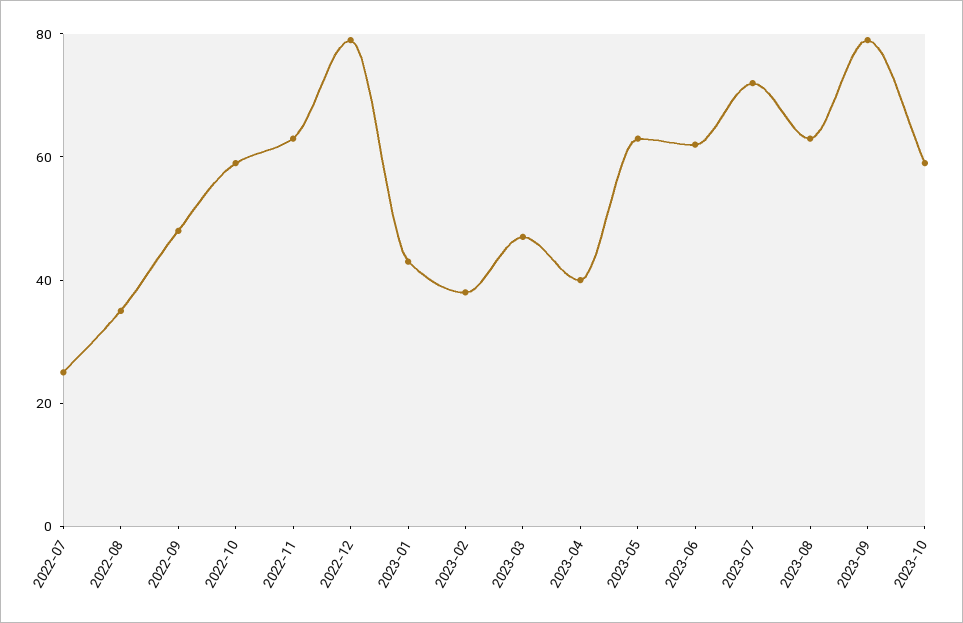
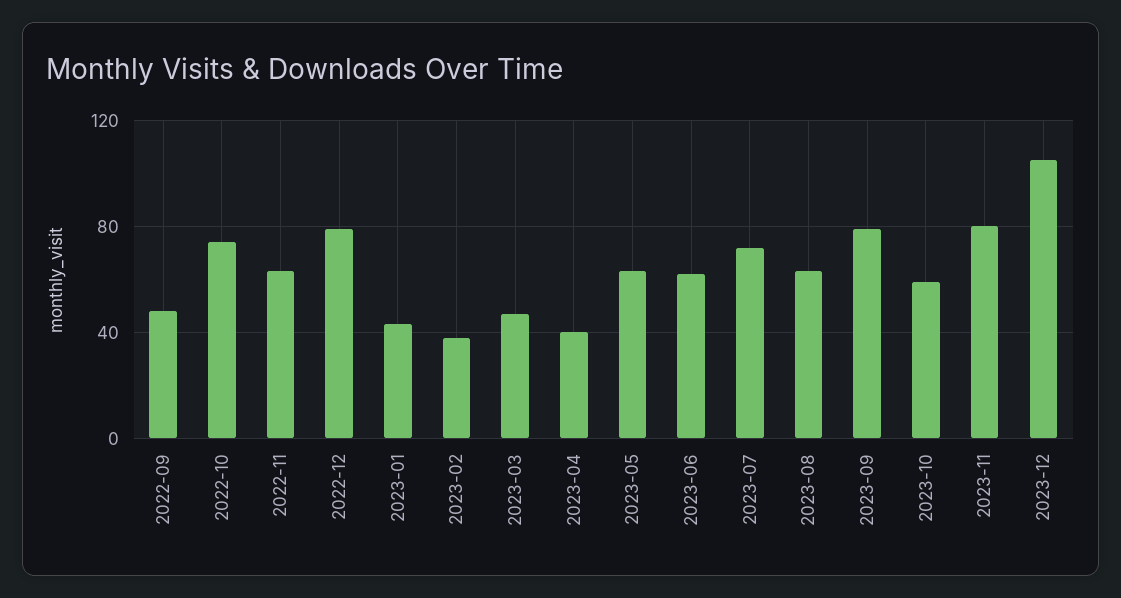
2022-07: 25 -> none
2022-08: 35 -> none
2022-10: 60 -> 75
2023-11: none -> 80
2023-12: none -> 105

